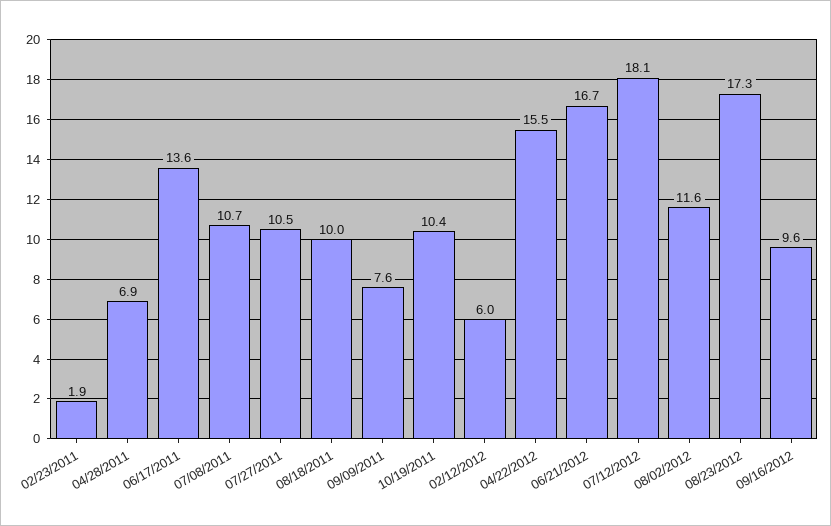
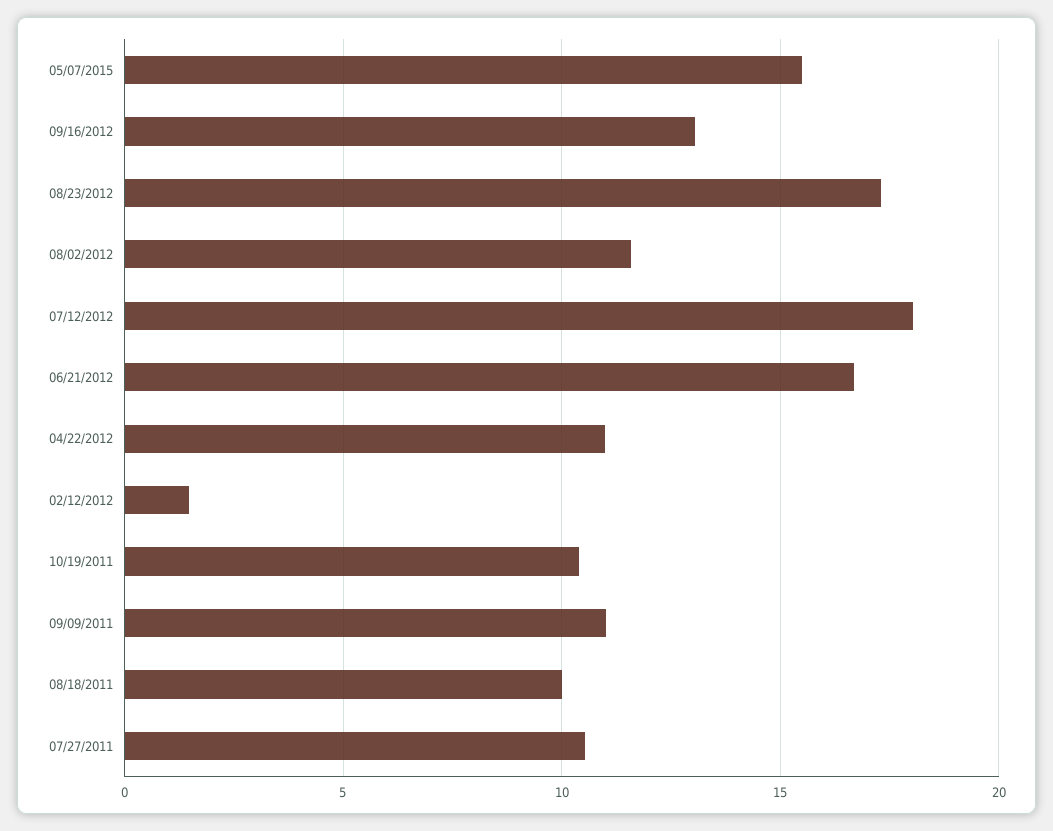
02/23/2011: 1.9 -> none
04/28/2011: 6.9 -> none
06/17/2011: 13.6 -> none
07/08/2011: 10.7 -> none
09/09/2011: 7.6 -> 11
02/12/2012: 6 -> 1.5
04/22/2012: 15.5 -> 11
09/16/2012: 9.6 -> 13
05/07/2015: none -> 15.5

